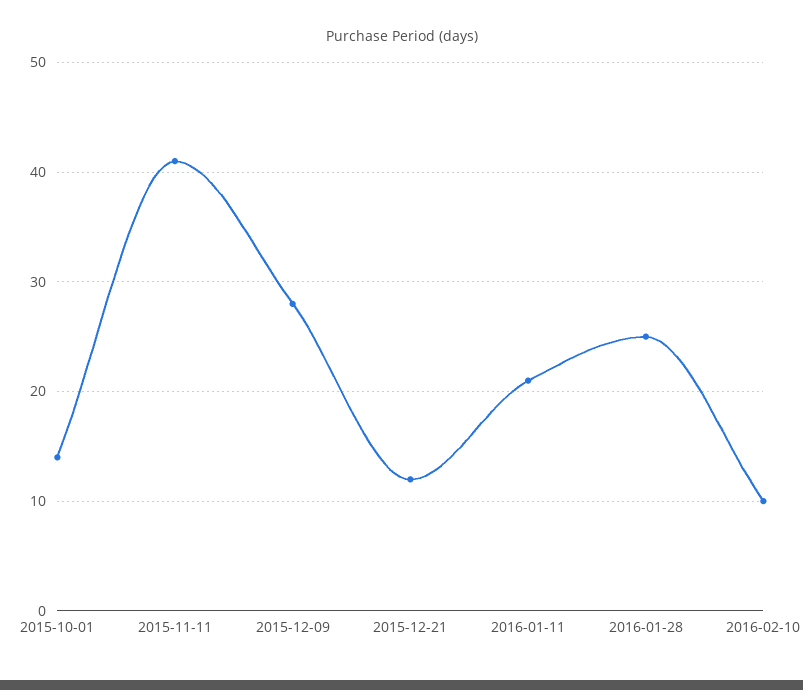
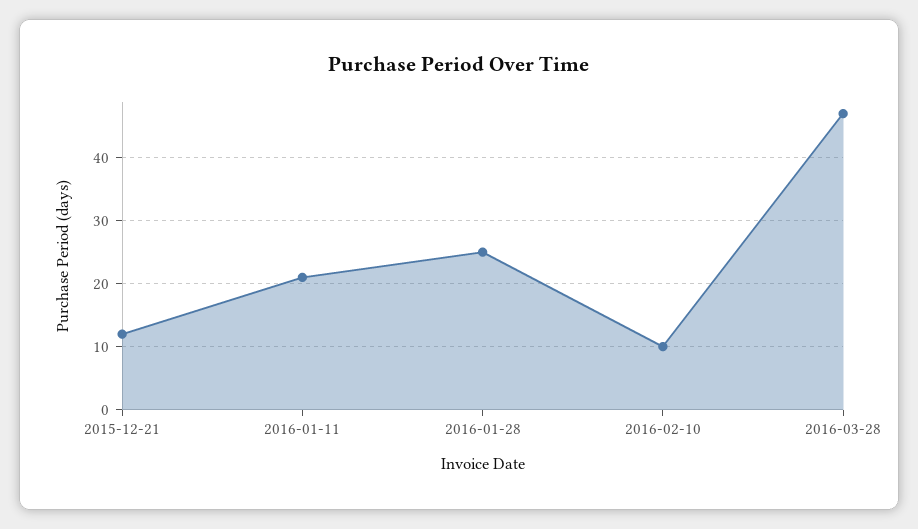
2015-10-01: 14 -> none
2015-11-11: 41 -> none
2015-12-09: 28 -> none
2016-03-28: none -> 47

